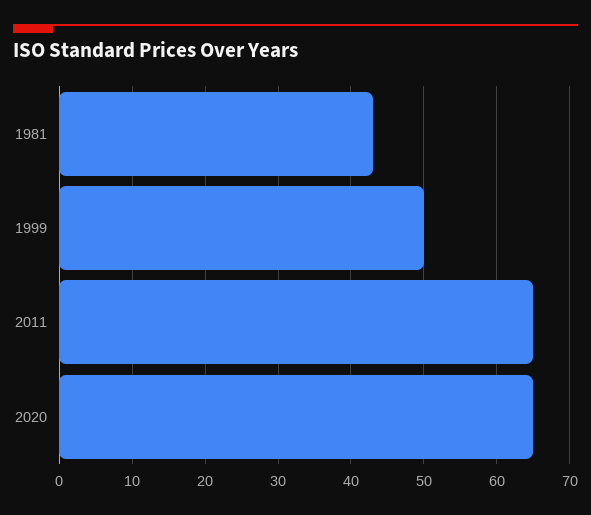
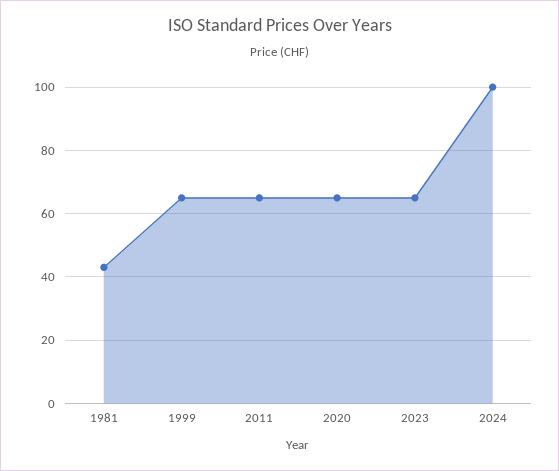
1999: 50 -> 65
2023: none -> 65
2024: none -> 100

